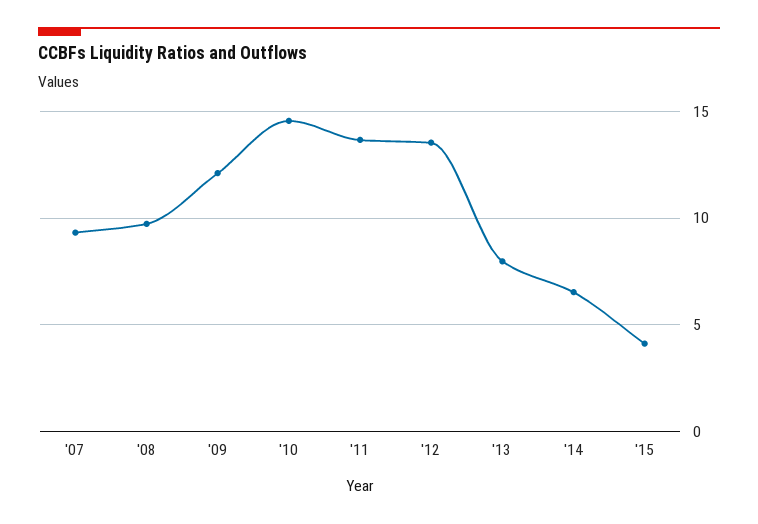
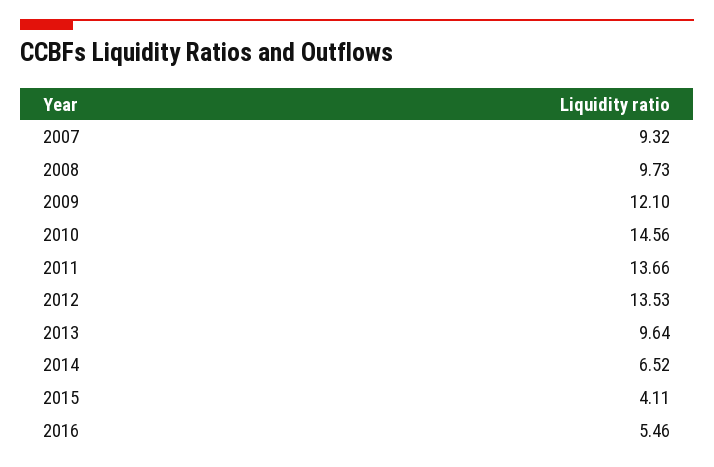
'13: 8 -> 9.64
2016: none -> 5.46

